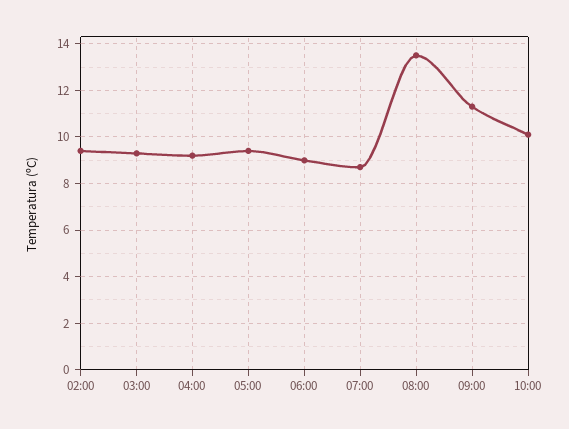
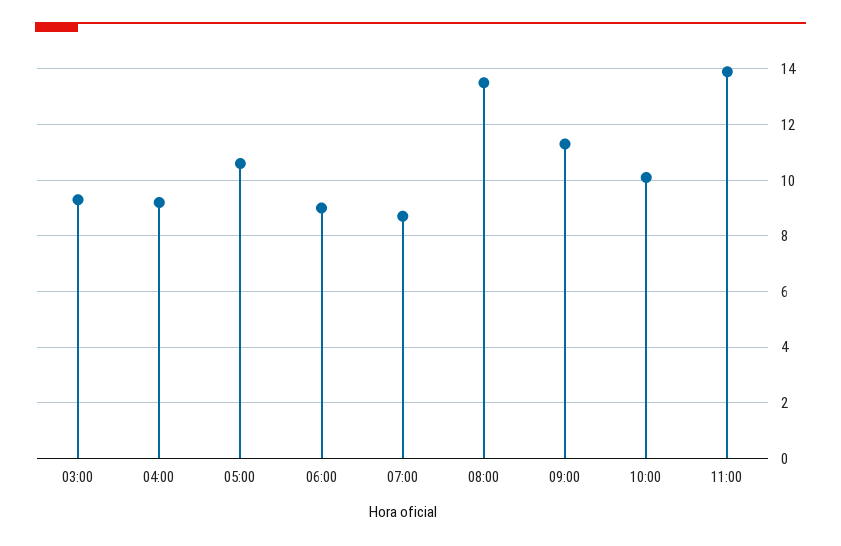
02:00: 9.5 -> none
05:00: 9.5 -> 10.5
11:00: none -> 14

